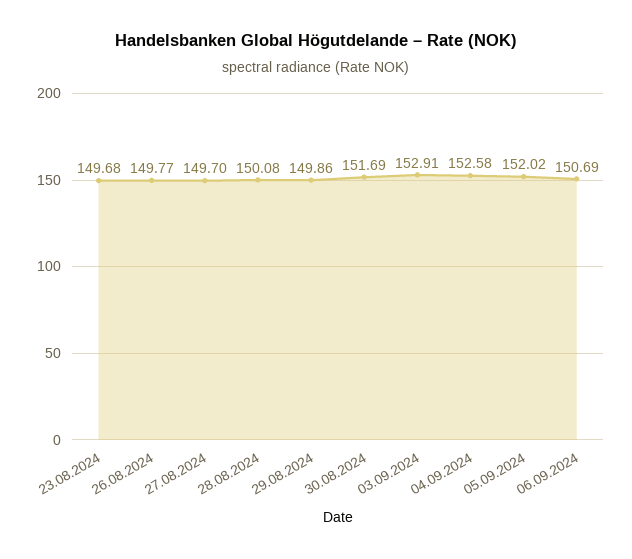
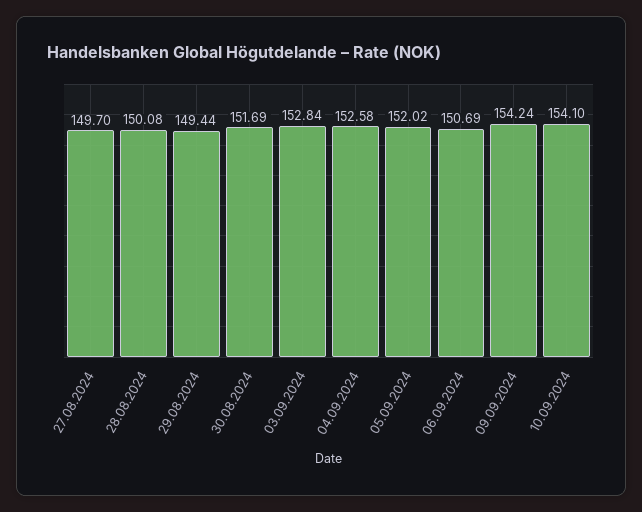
23.08.2024: 149.68 -> none
26.08.2024: 149.77 -> none
29.08.2024: 149.86 -> 149.44
03.09.2024: 152.91 -> 152.84
09.09.2024: none -> 154.24
10.09.2024: none -> 154.1

